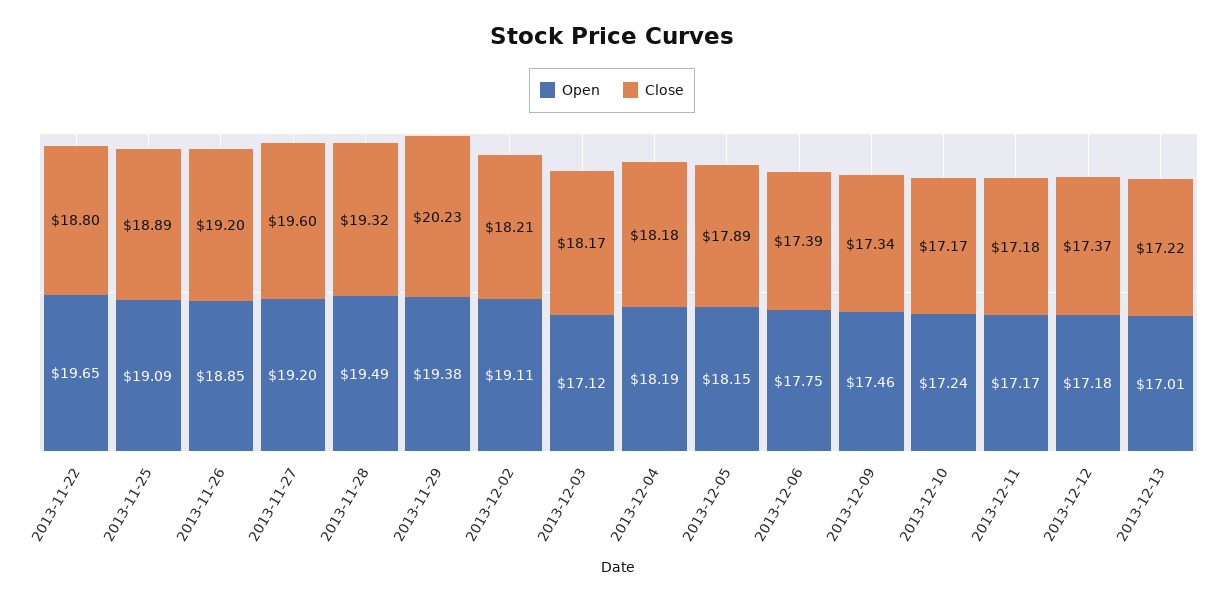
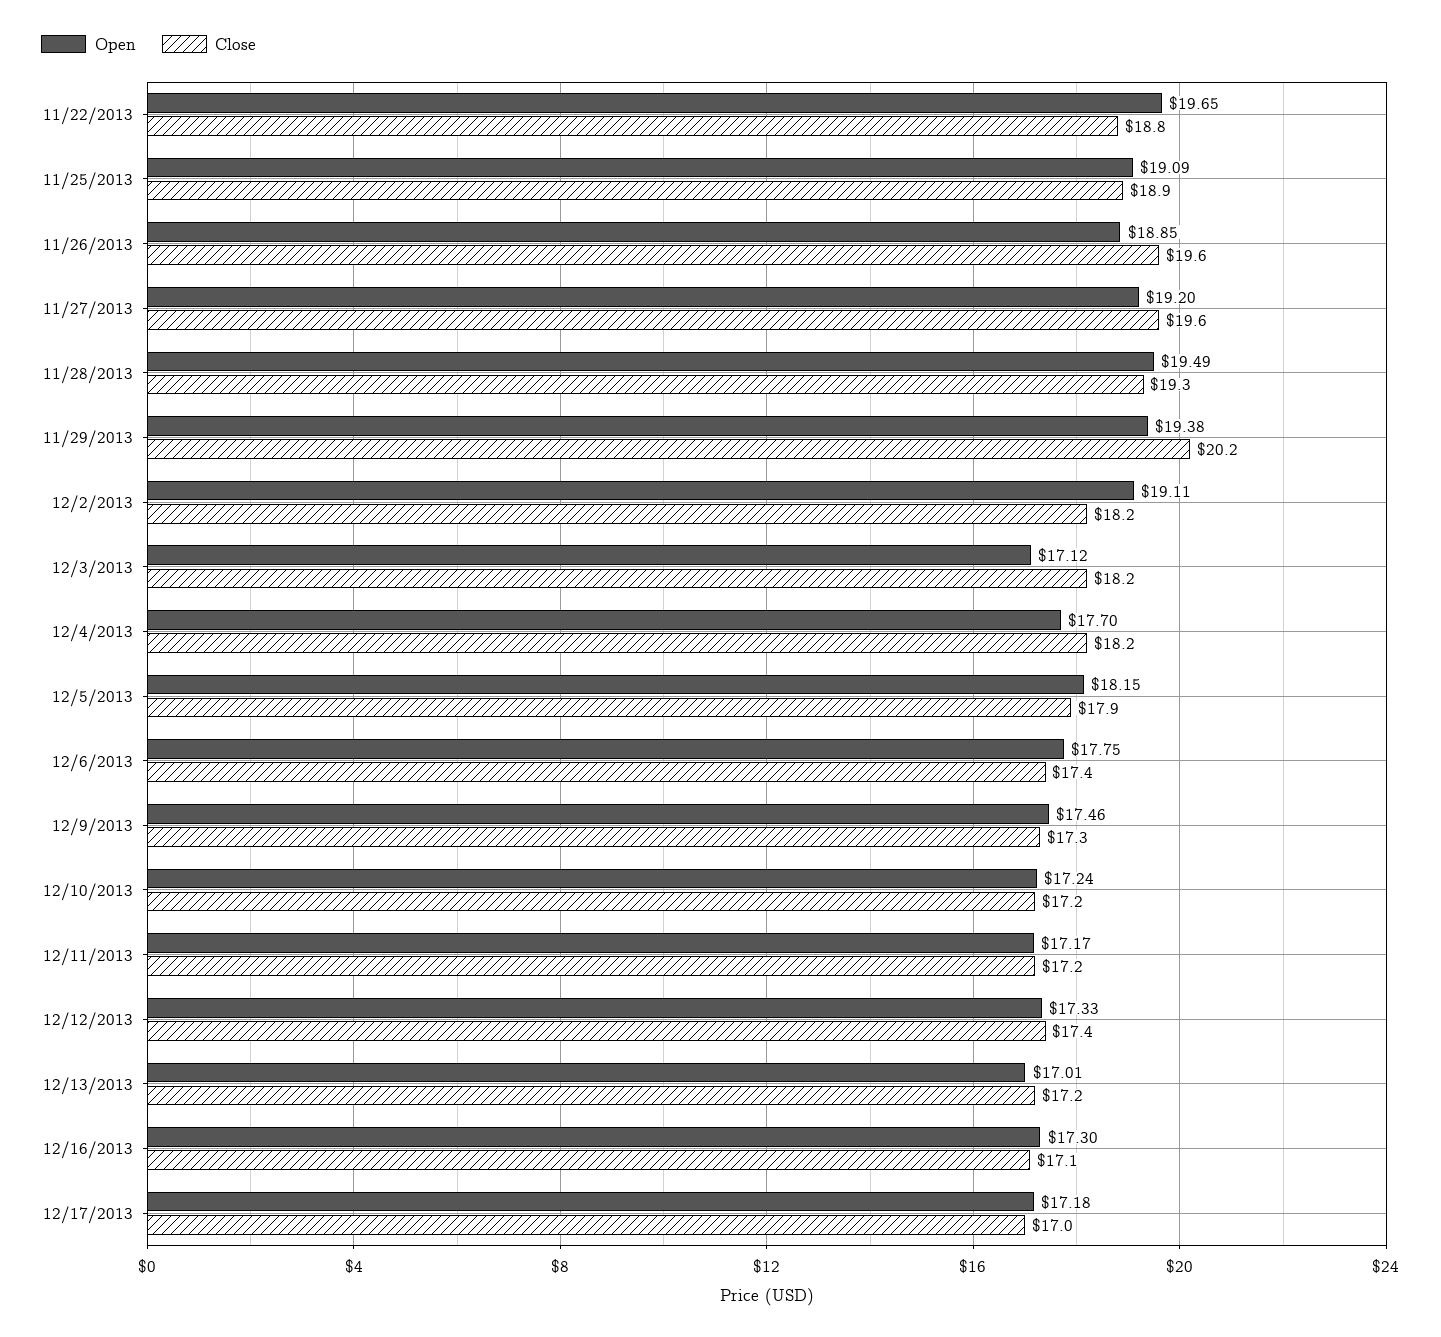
Close, 2013-11-26: 19.2 -> 19.6
Open, 2013-12-04: 18.19 -> 17.7
Open, 2013-12-12: 17.18 -> 17.33
Open, 12/16/2013: none -> 17.3
Close, 12/16/2013: none -> 17.1
Open, 12/17/2013: none -> 17.18
Close, 12/17/2013: none -> 17

